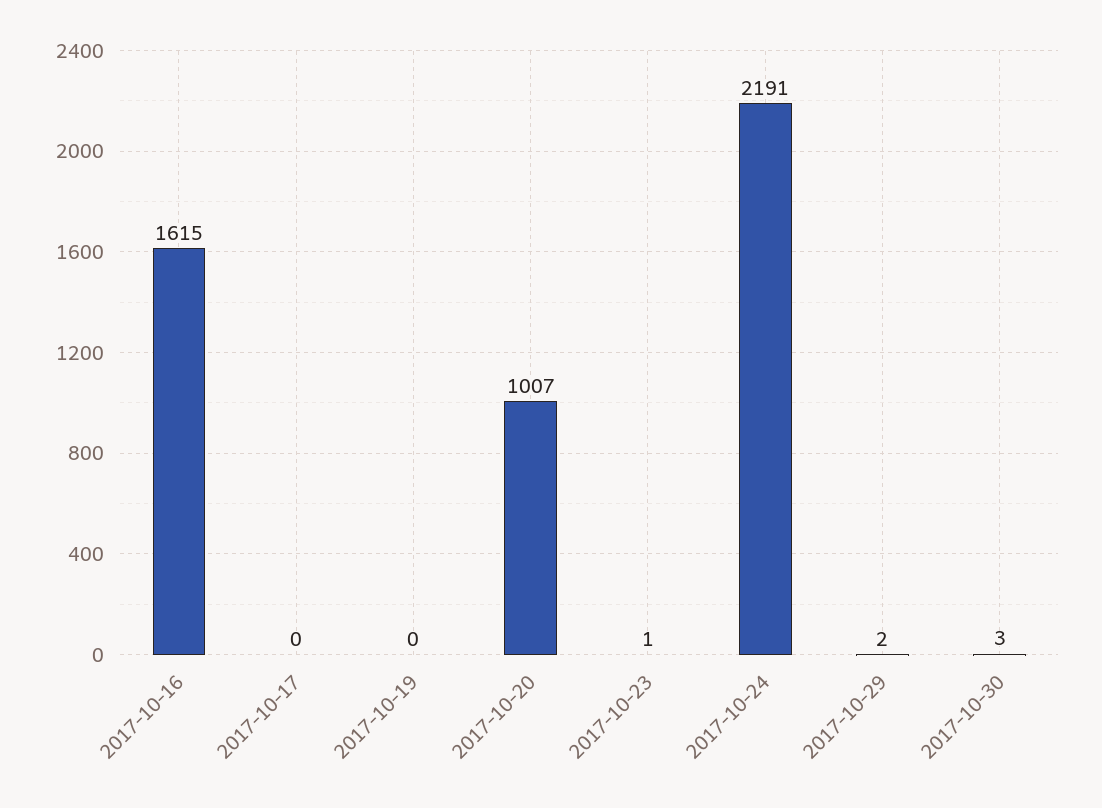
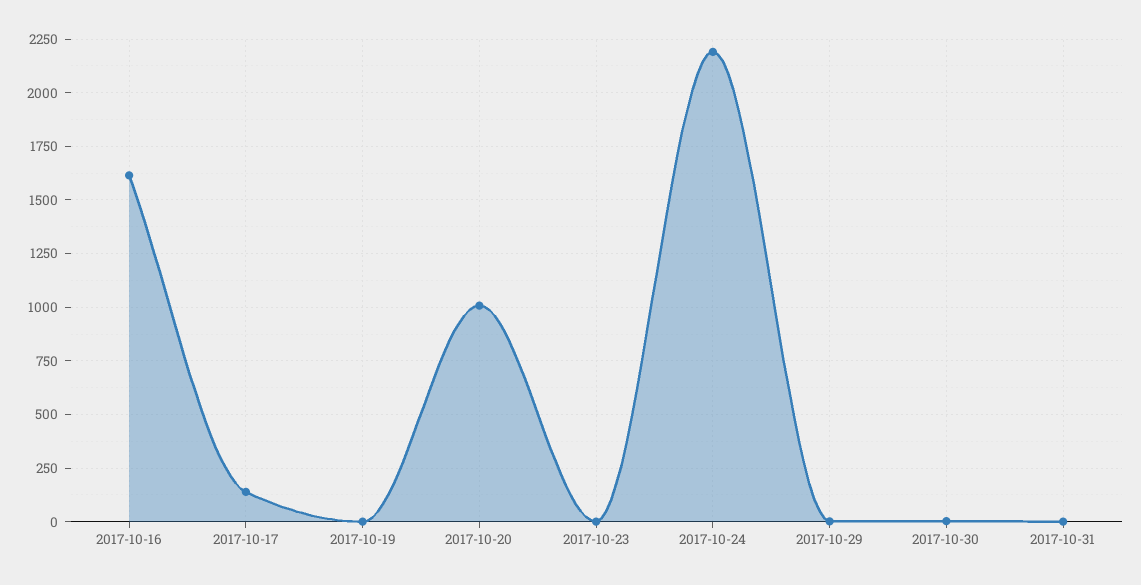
2017-10-17: 0 -> 150
2017-10-31: none -> 0

